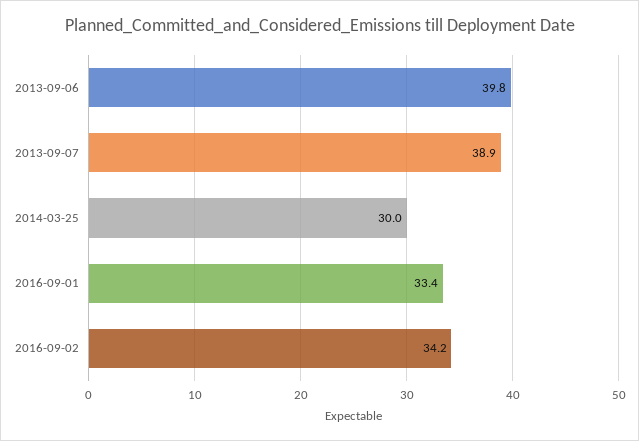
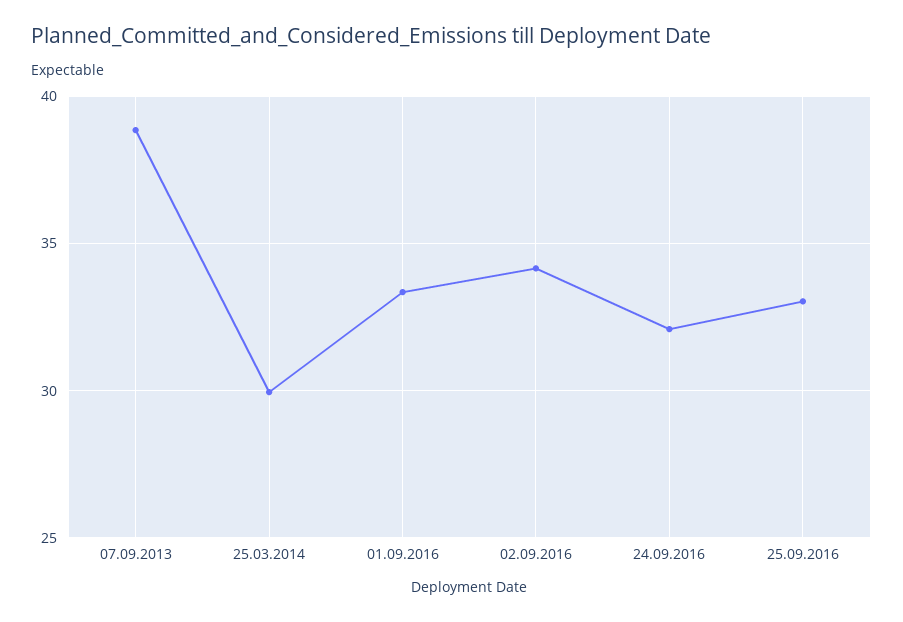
2013-09-06: 39.8 -> none
24.09.2016: none -> 32
25.09.2016: none -> 33

